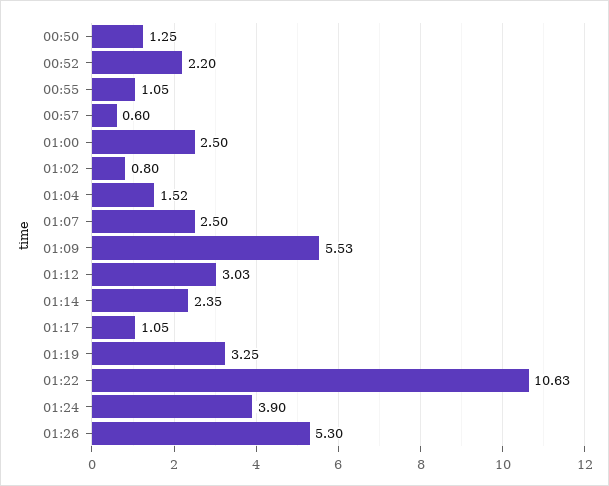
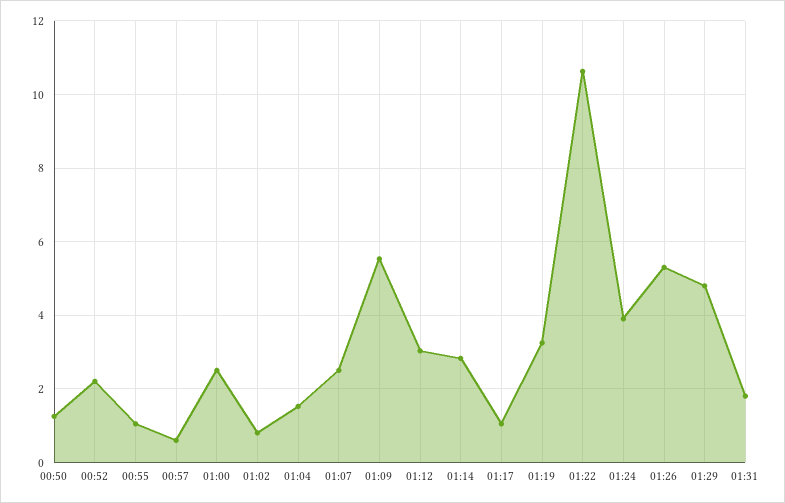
01:14: 2.35 -> 2.8
01:29: none -> 4.8
01:31: none -> 1.8

